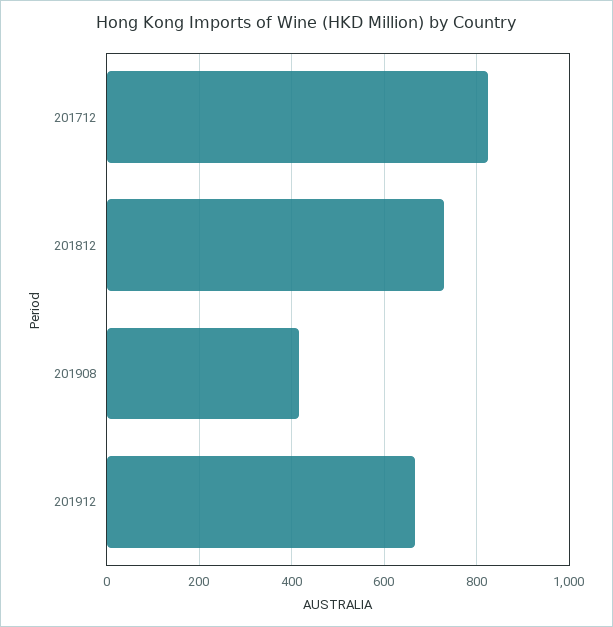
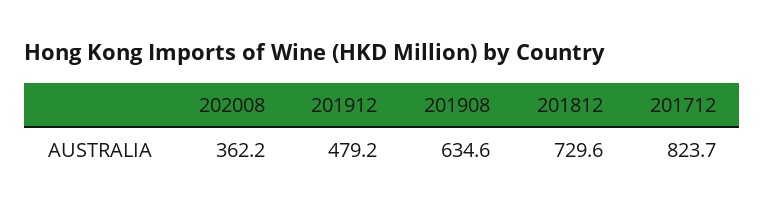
201908: 420 -> 634.6
201912: 660 -> 479.2
202008: none -> 362.2

